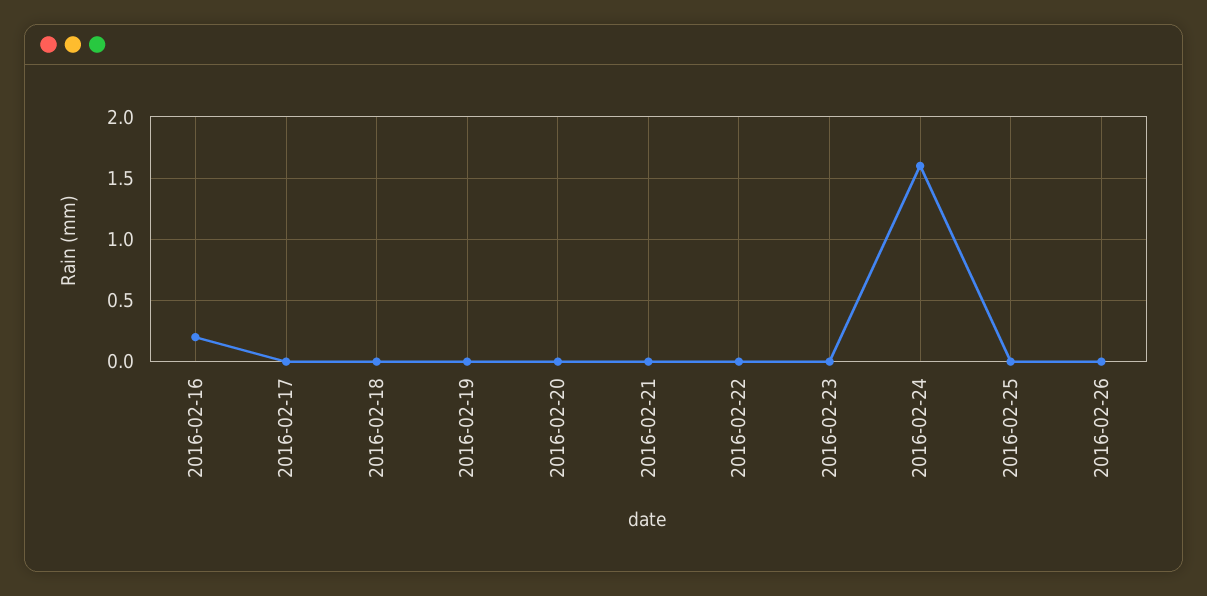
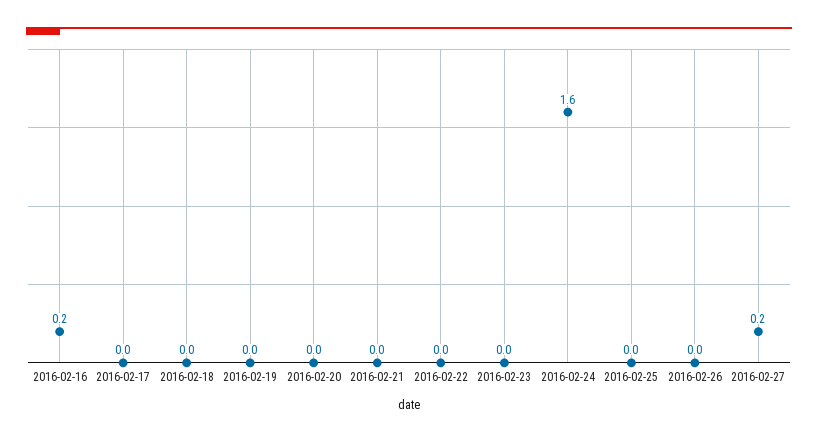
2016-02-27: none -> 0.2

